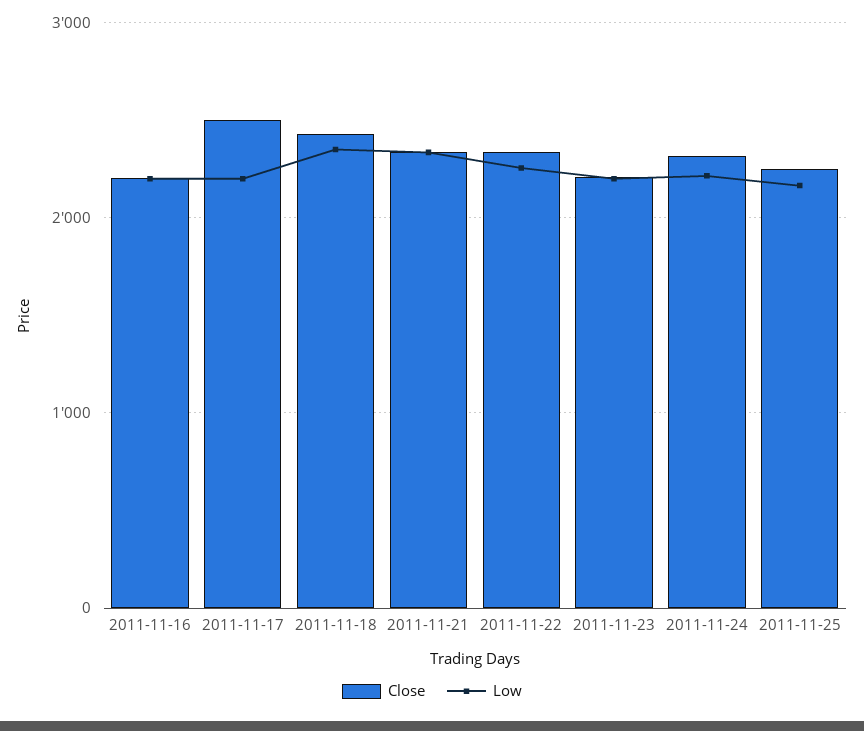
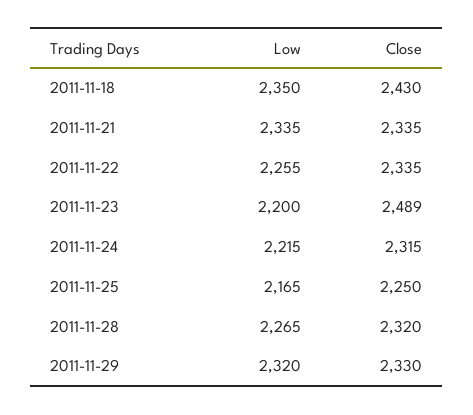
Close, 2011-11-16: 2200 -> none
Low, 2011-11-16: 2200 -> none
Close, 2011-11-17: 2500 -> none
Low, 2011-11-17: 2200 -> none
Close, 2011-11-23: 2200 -> 2489
Low, 2011-11-28: none -> 2265
Close, 2011-11-28: none -> 2320
Low, 2011-11-29: none -> 2320
Close, 2011-11-29: none -> 2330

